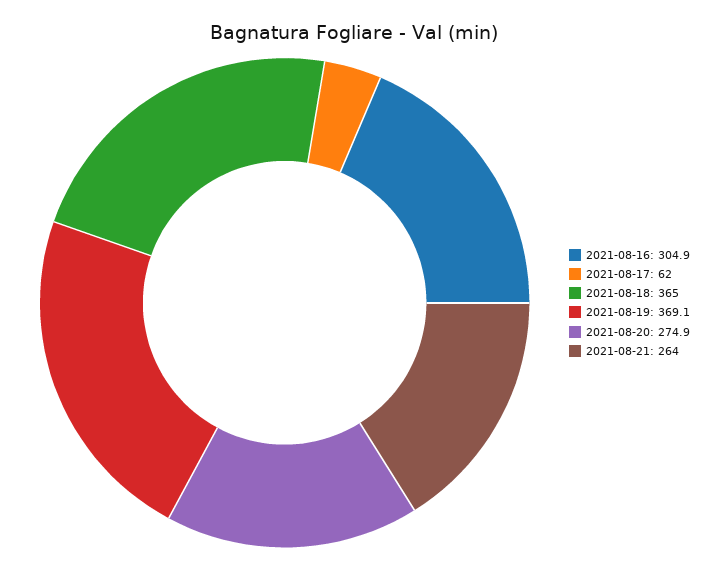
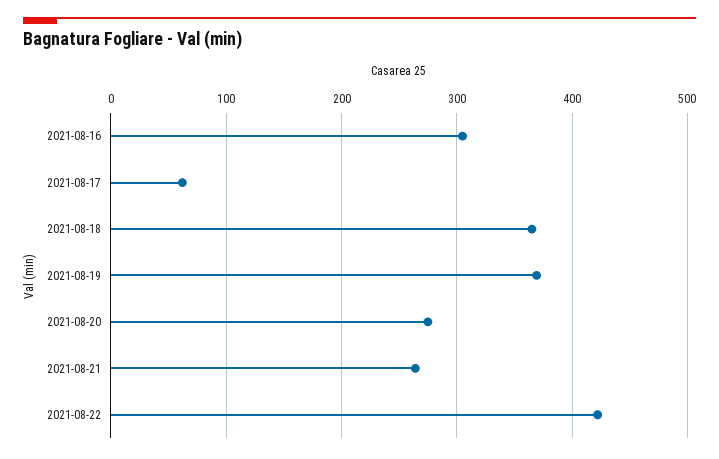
2021-08-22: none -> 420

